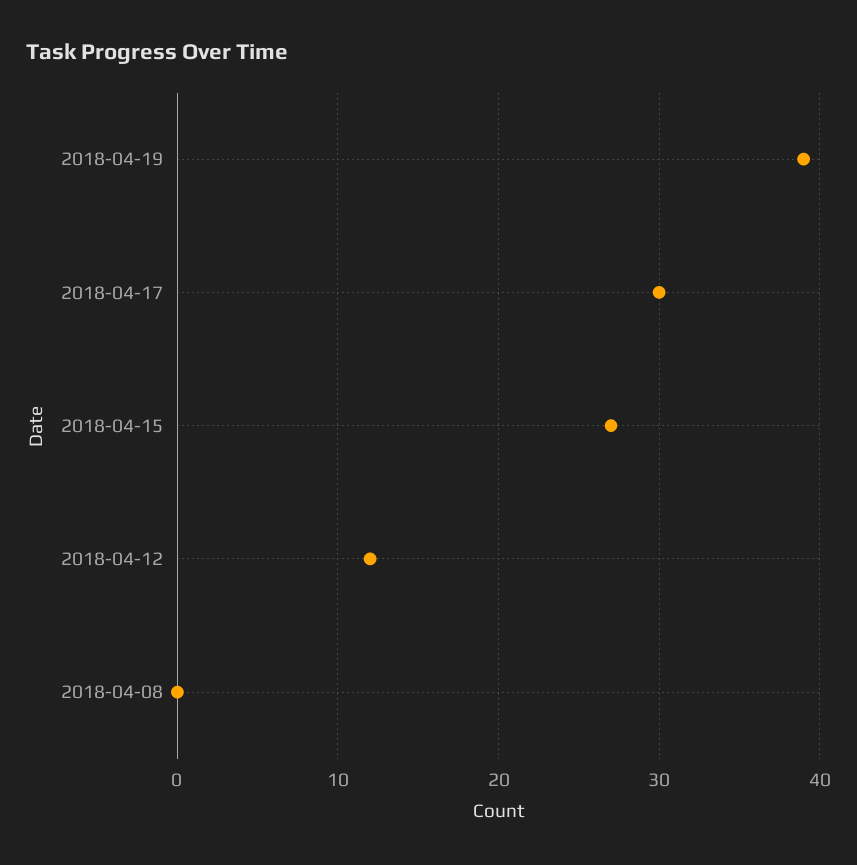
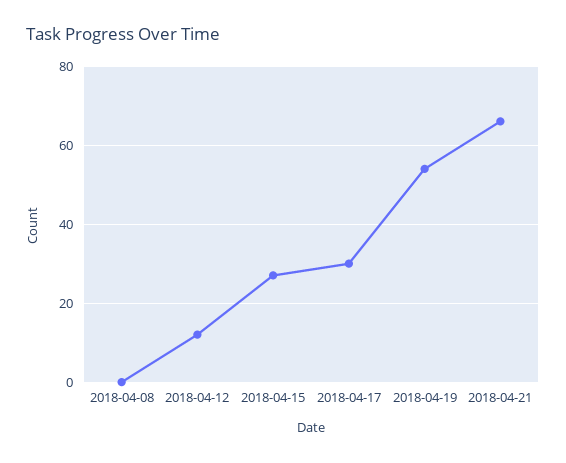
2018-04-19: 39 -> 55
2018-04-21: none -> 65

